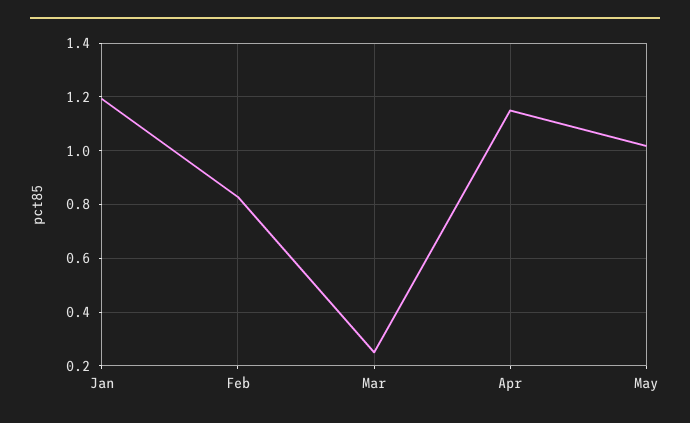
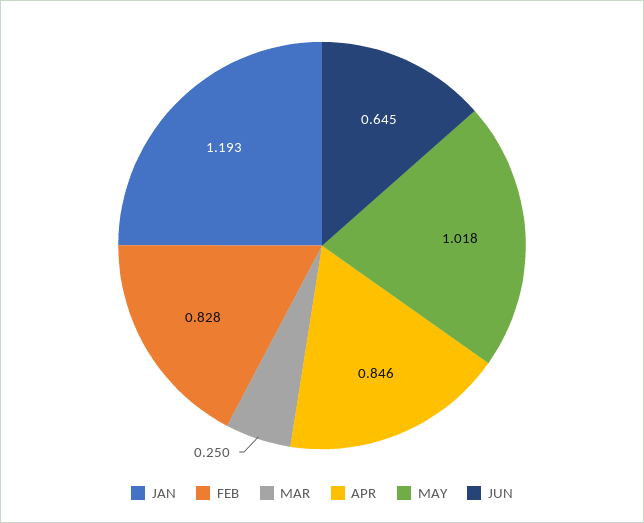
Apr: 1.15 -> 0.846
JUN: none -> 0.645

